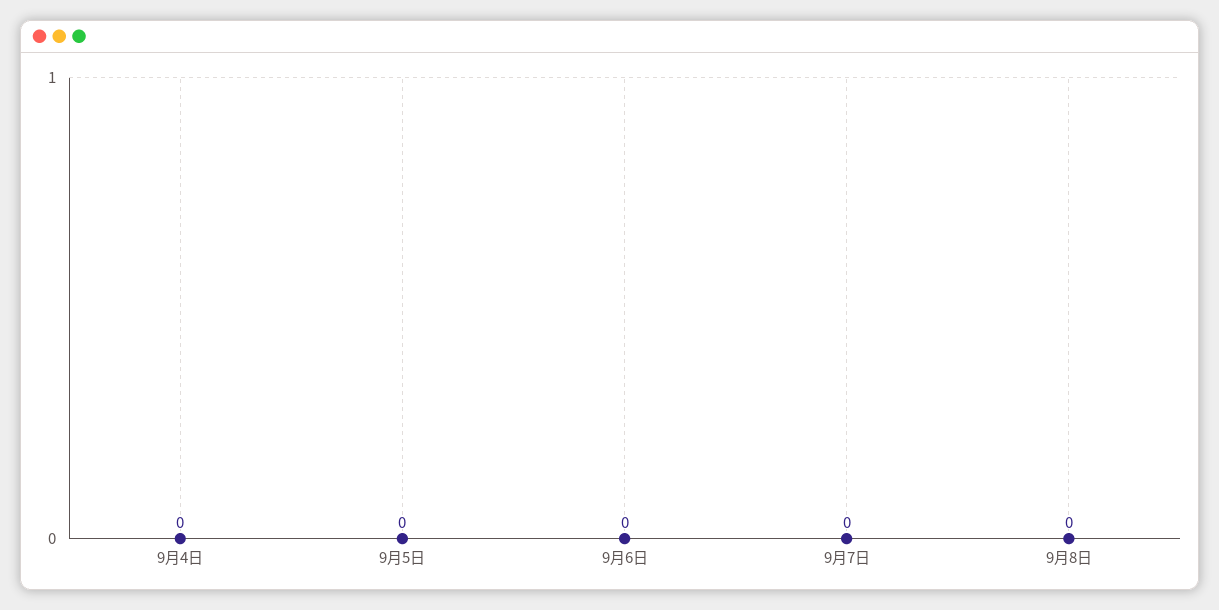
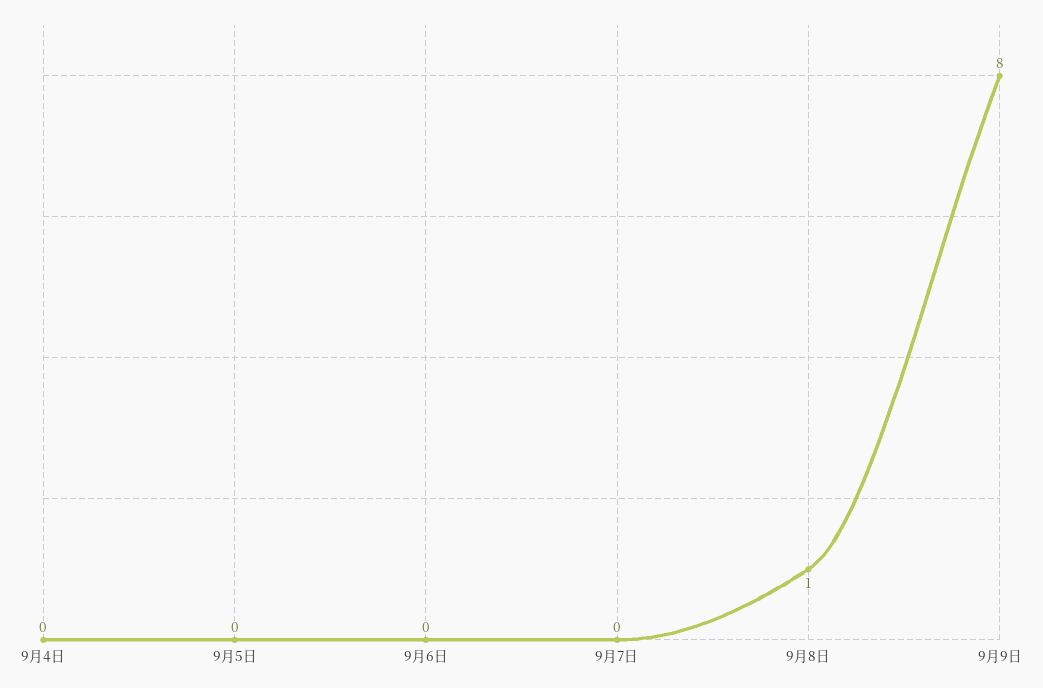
9月8日: 0 -> 1
9月9日: none -> 8

